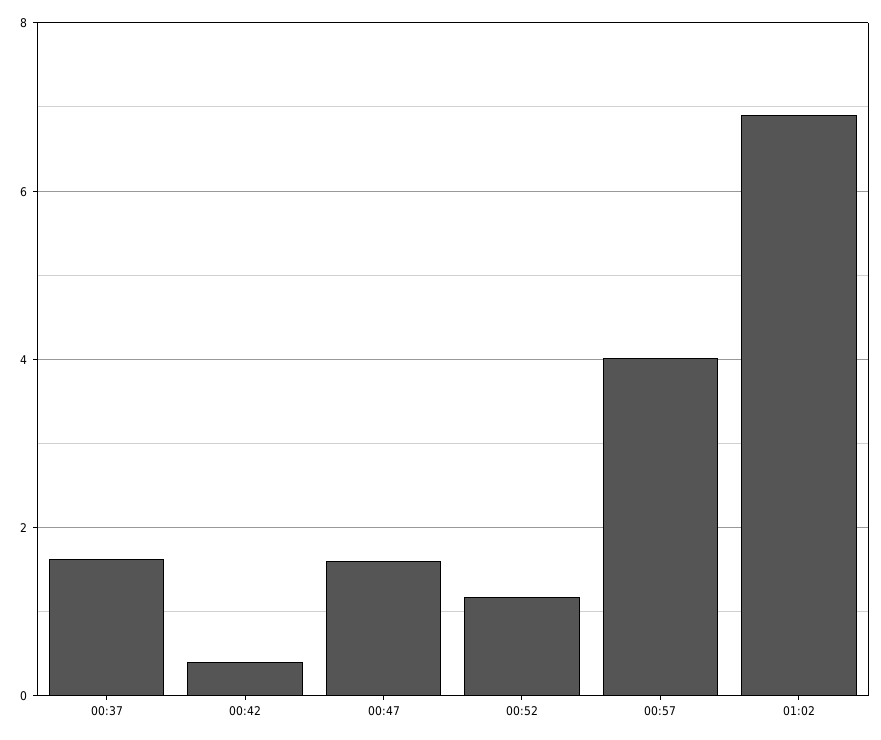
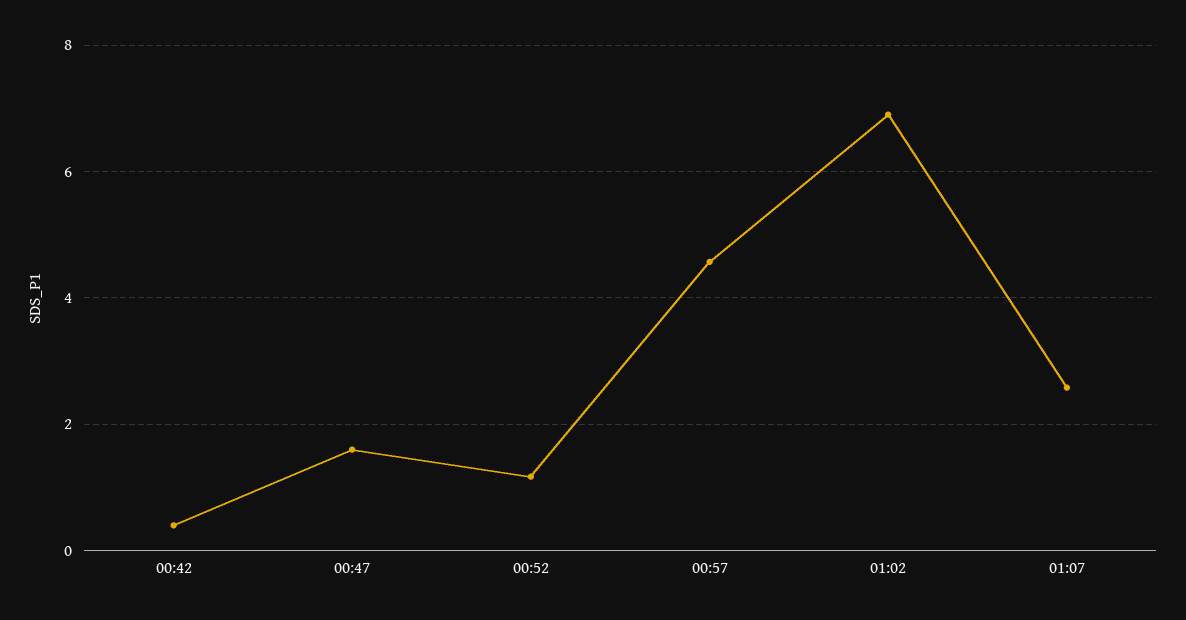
00:37: 1.6 -> none
00:57: 4 -> 4.6
01:07: none -> 2.6

